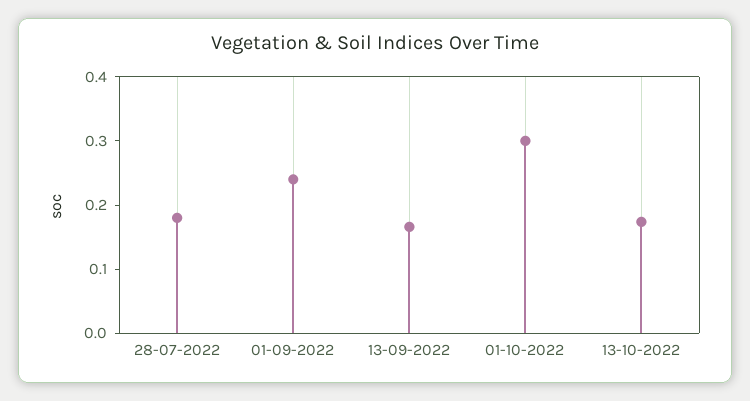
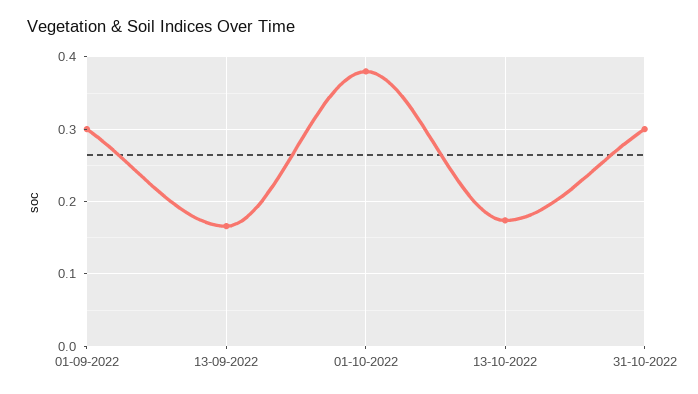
28-07-2022: 0.18 -> none
01-09-2022: 0.24 -> 0.3
01-10-2022: 0.3 -> 0.38
31-10-2022: none -> 0.3

